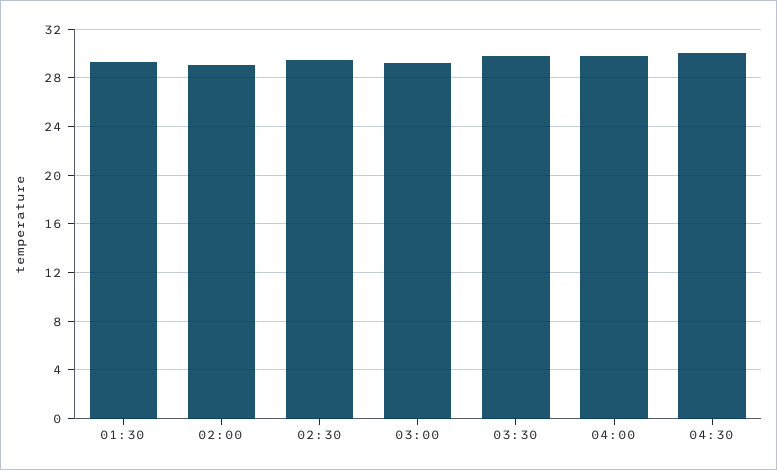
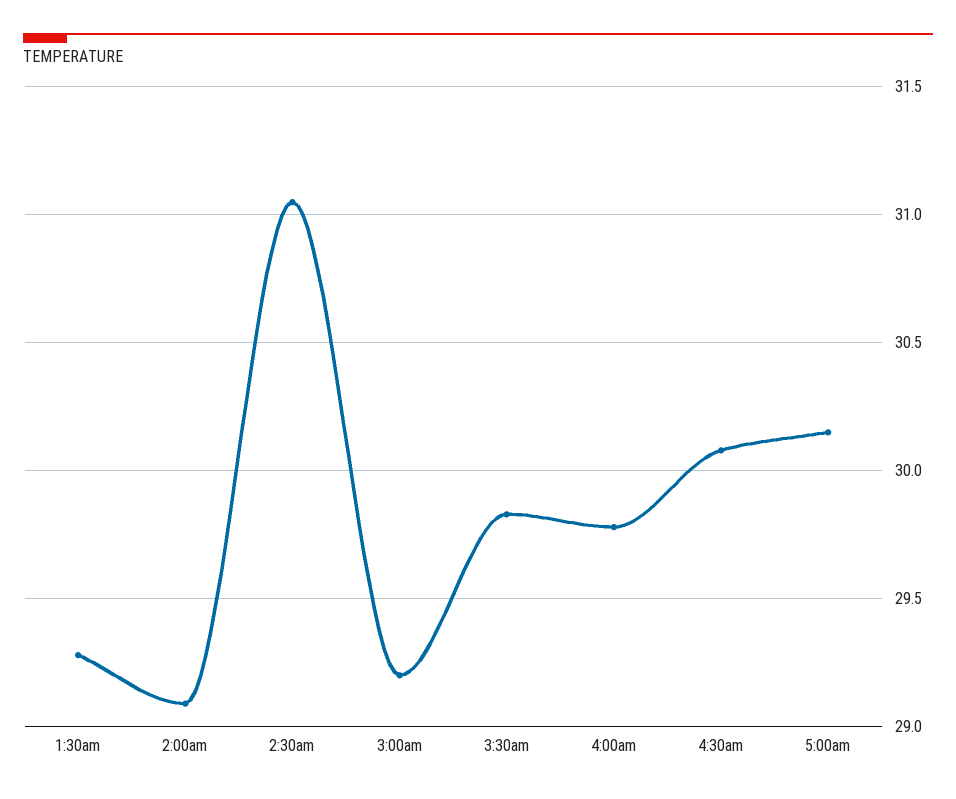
02:30: 29.5 -> 31.05
5:00am: none -> 30.15

